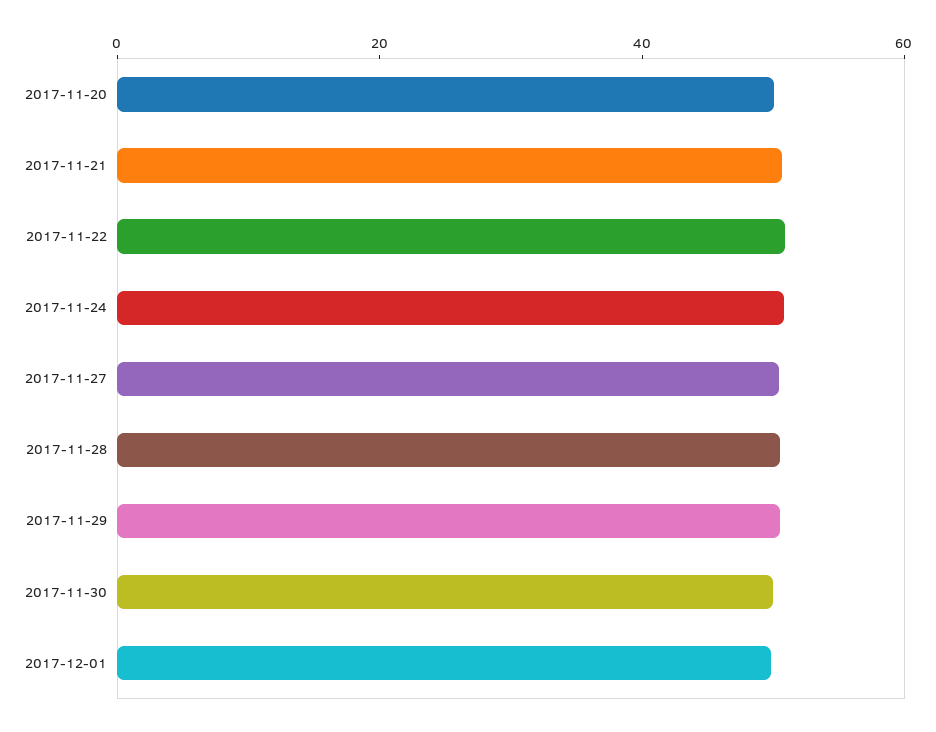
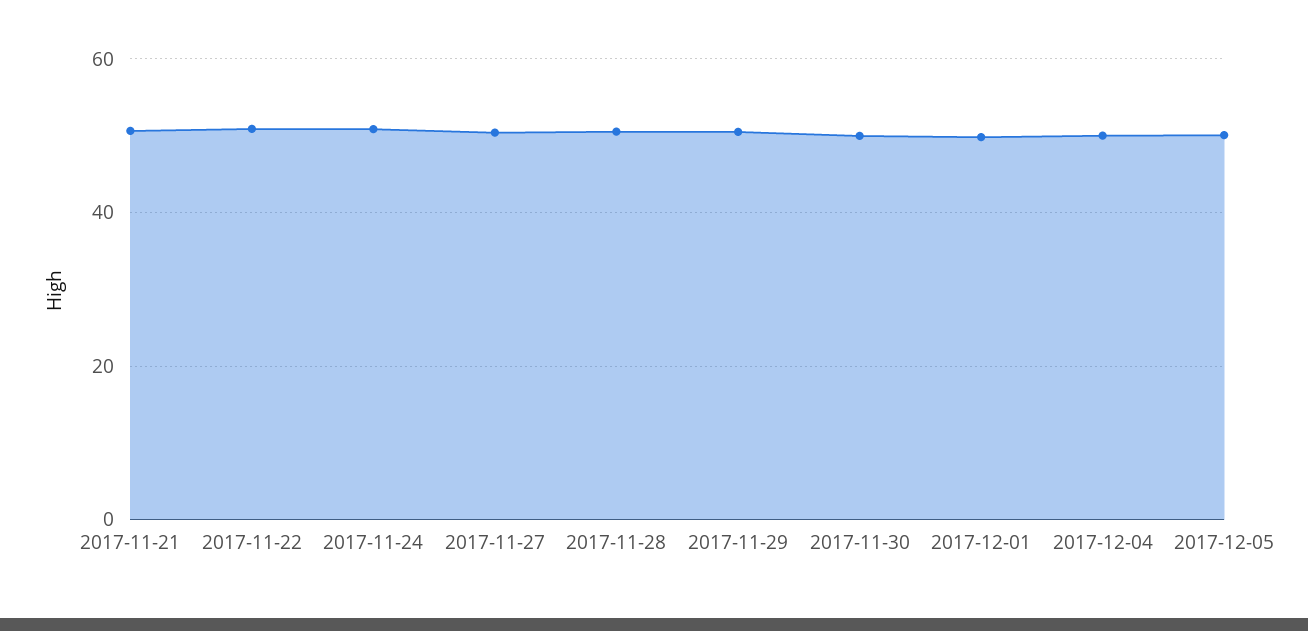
2017-11-20: 50 -> none
2017-12-04: none -> 50
2017-12-05: none -> 50

